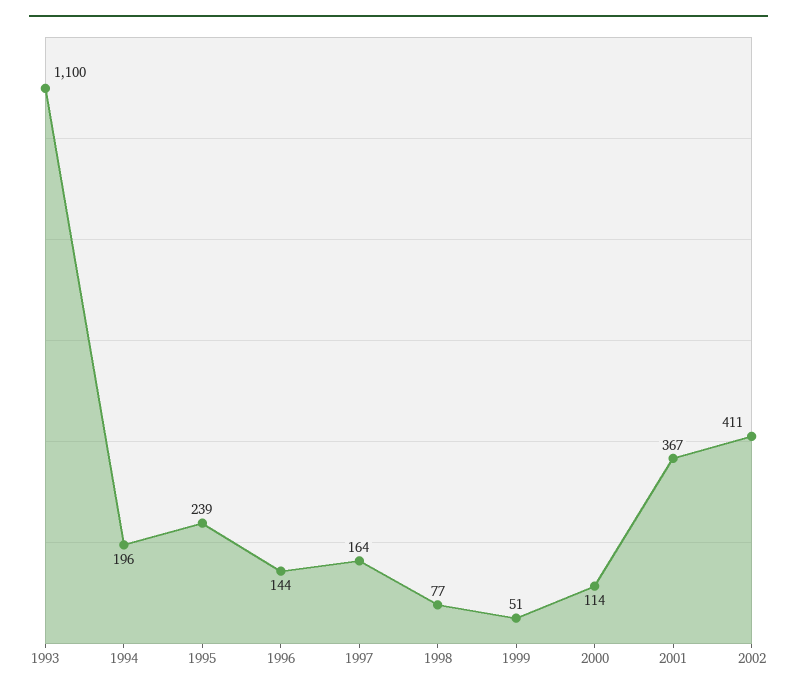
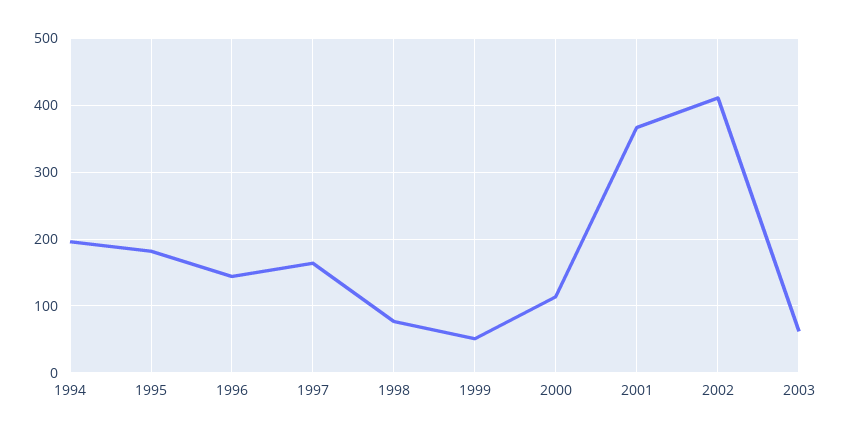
1993: 1100 -> none
1995: 239 -> 180
2003: none -> 60

